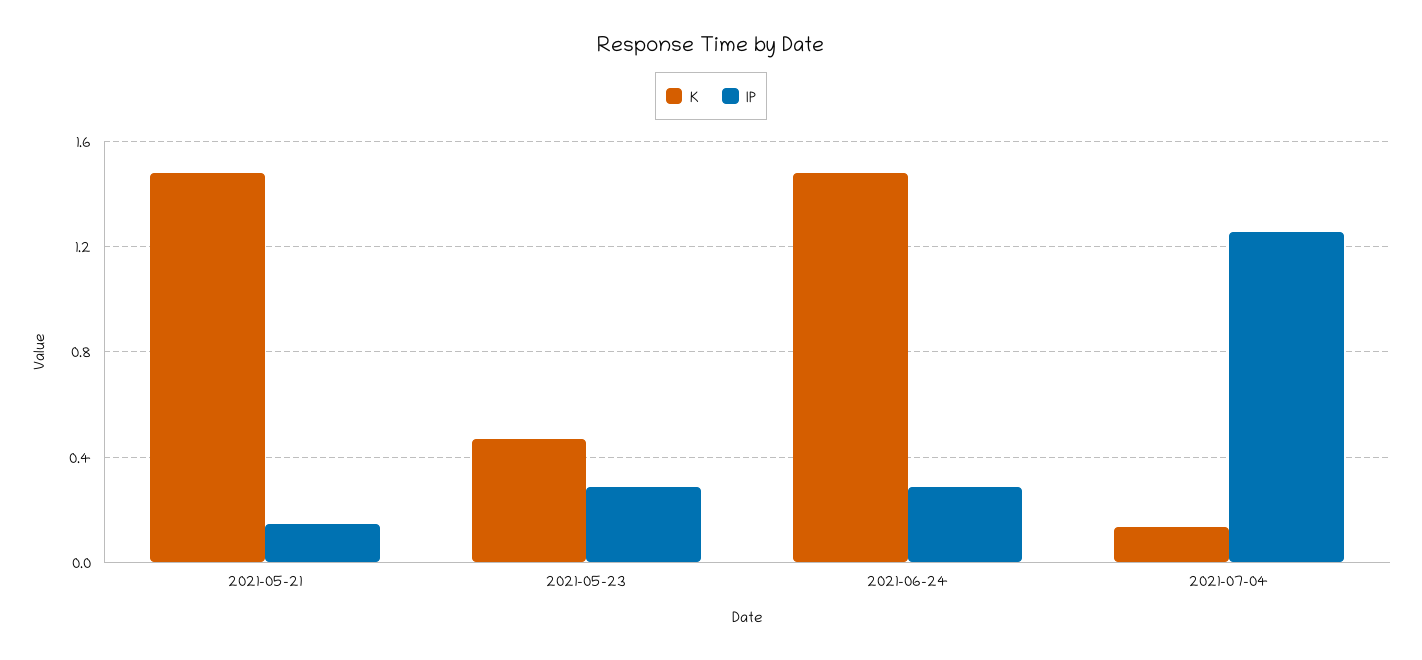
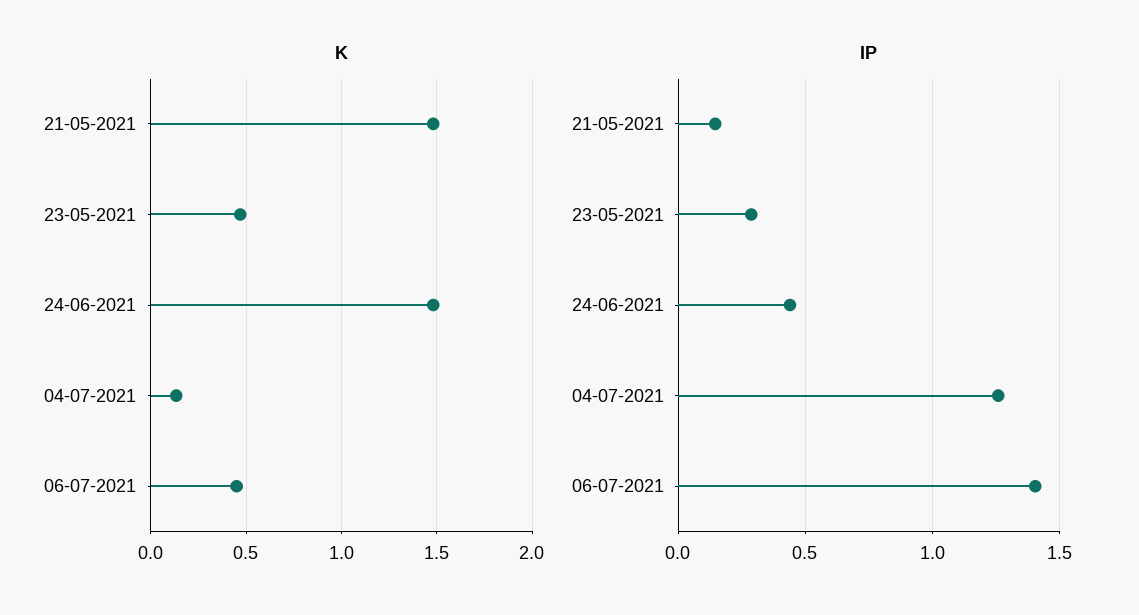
IP, 2021-06-24: 0.3 -> 0.45
K, 06-07-2021: none -> 0.45
IP, 06-07-2021: none -> 1.4

